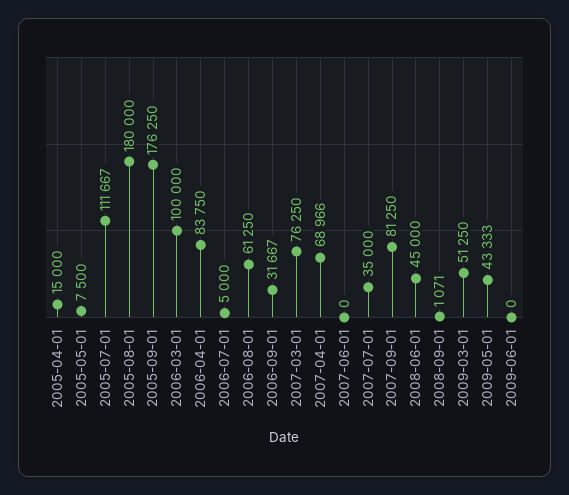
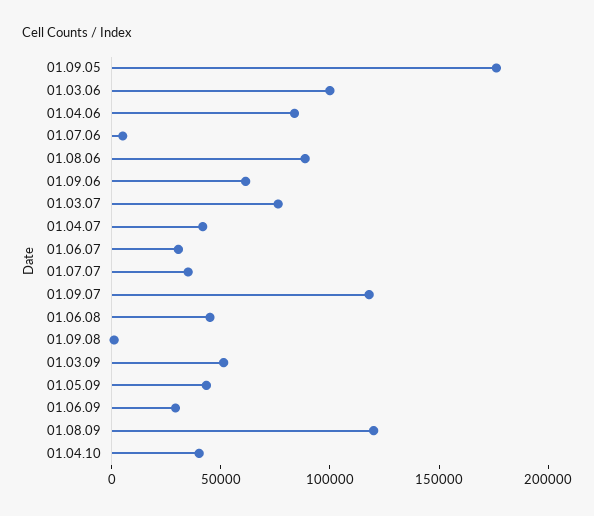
2005-04-01: 15000 -> none
2005-05-01: 7500 -> none
2005-07-01: 111667 -> none
2005-08-01: 180000 -> none
2006-08-01: 61250 -> 90000
2006-09-01: 31667 -> 60000
2007-04-01: 68966 -> 40000
2007-06-01: 0 -> 30000
2007-09-01: 81250 -> 120000
2009-06-01: 0 -> 30000
01.08.09: none -> 120000
01.04.10: none -> 40000

